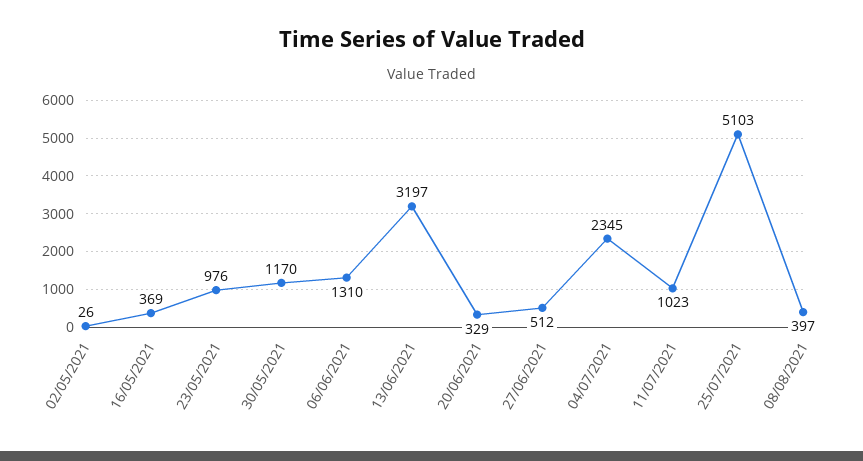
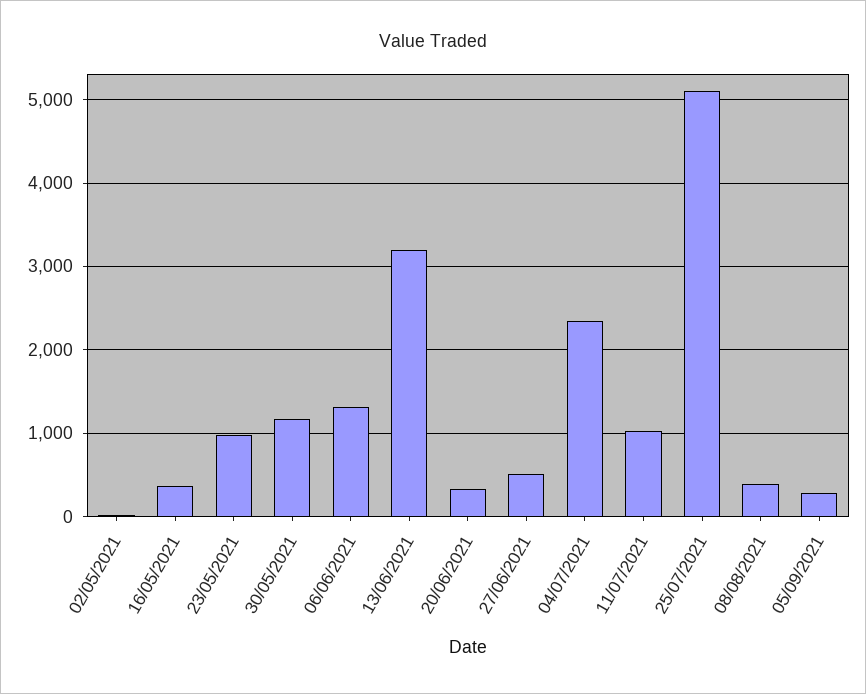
05/09/2021: none -> 300

